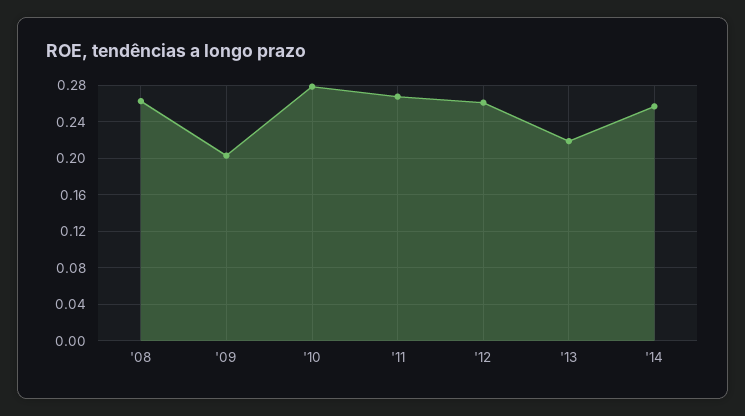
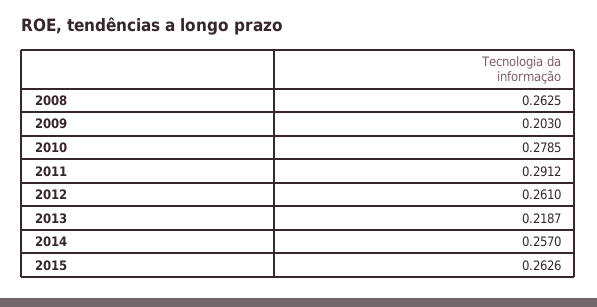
'11: 0.27 -> 0.2912
2015: none -> 0.2626

